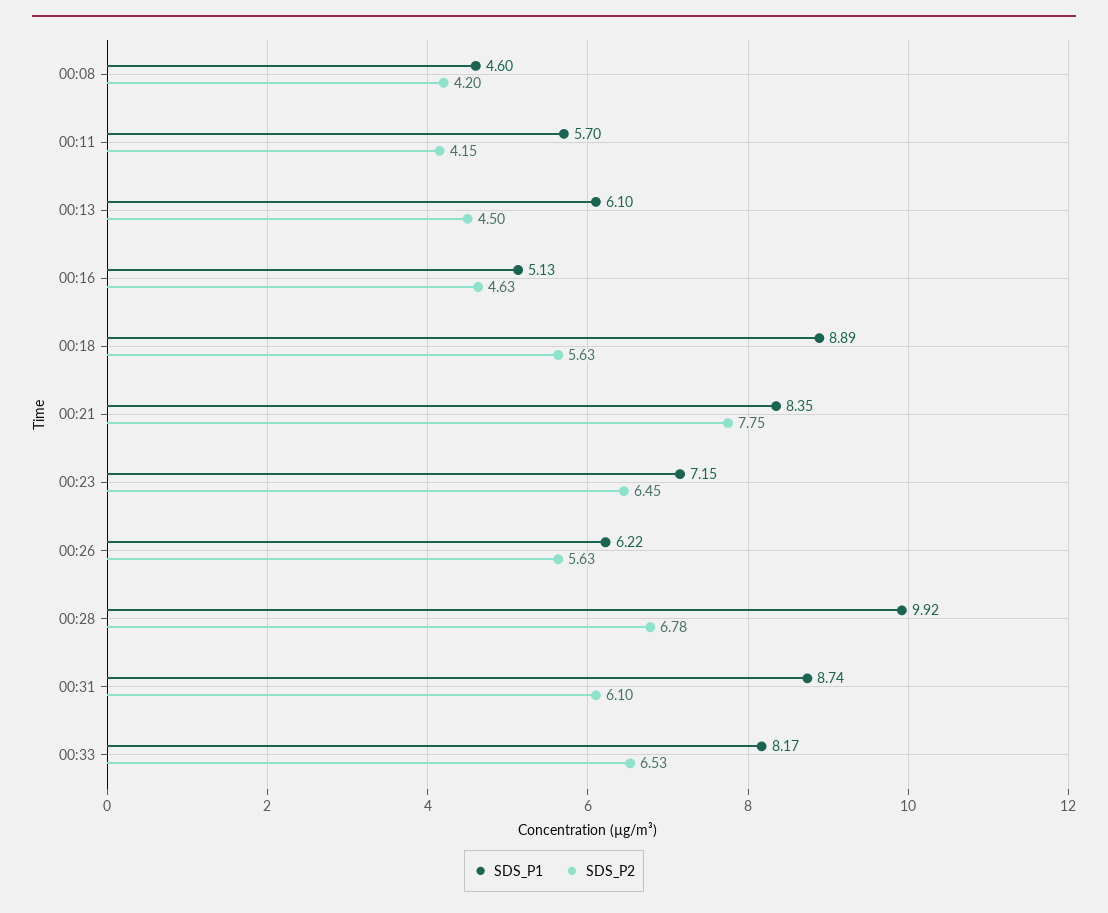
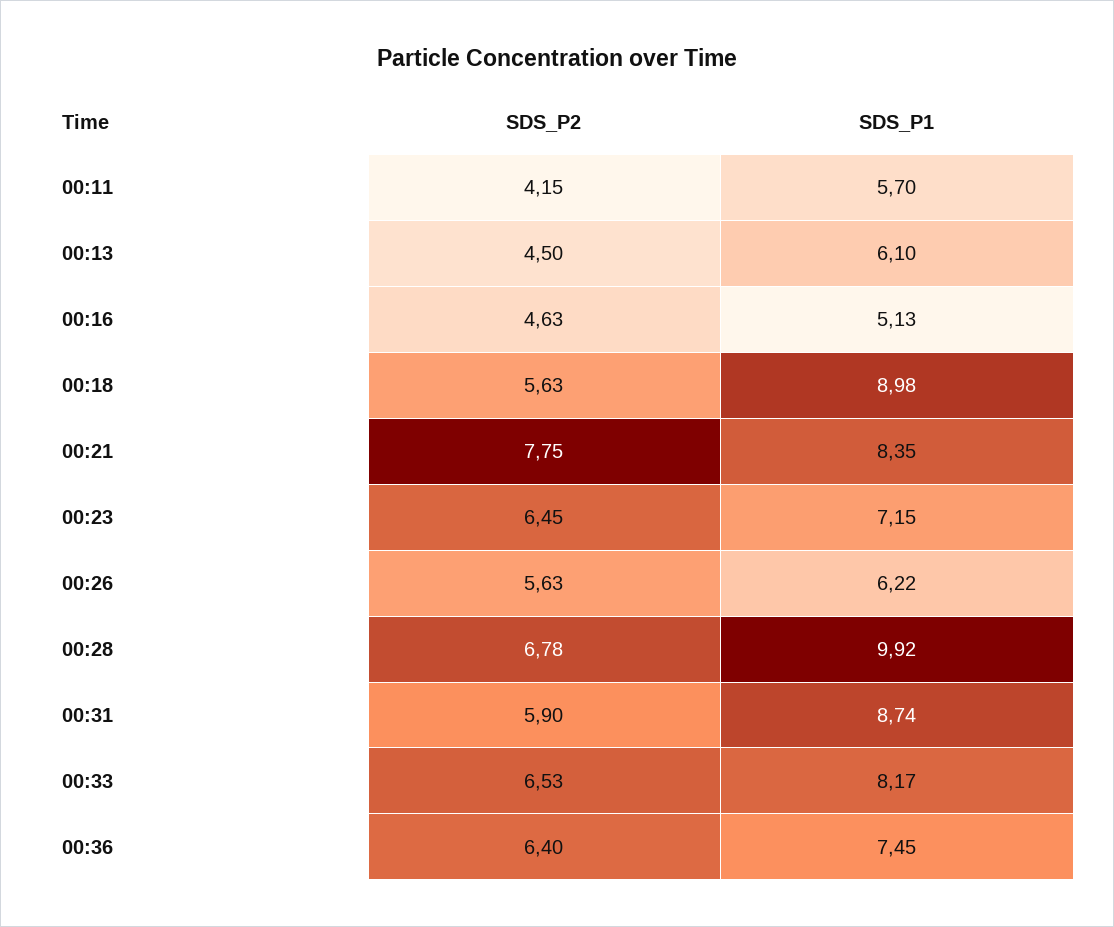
SDS_P1, 00:08: 4.6 -> none
SDS_P2, 00:08: 4.2 -> none
SDS_P1, 00:18: 8.89 -> 8.98
SDS_P2, 00:31: 6.1 -> 5.9
SDS_P2, 00:36: none -> 6.4
SDS_P1, 00:36: none -> 7.45

